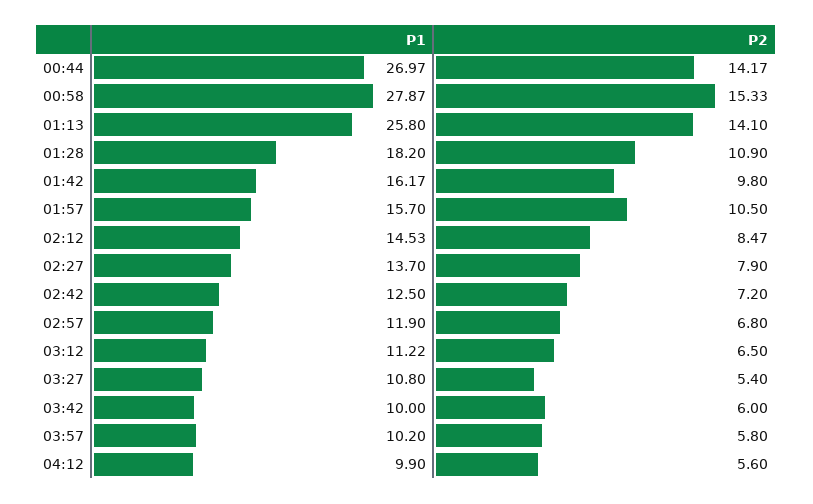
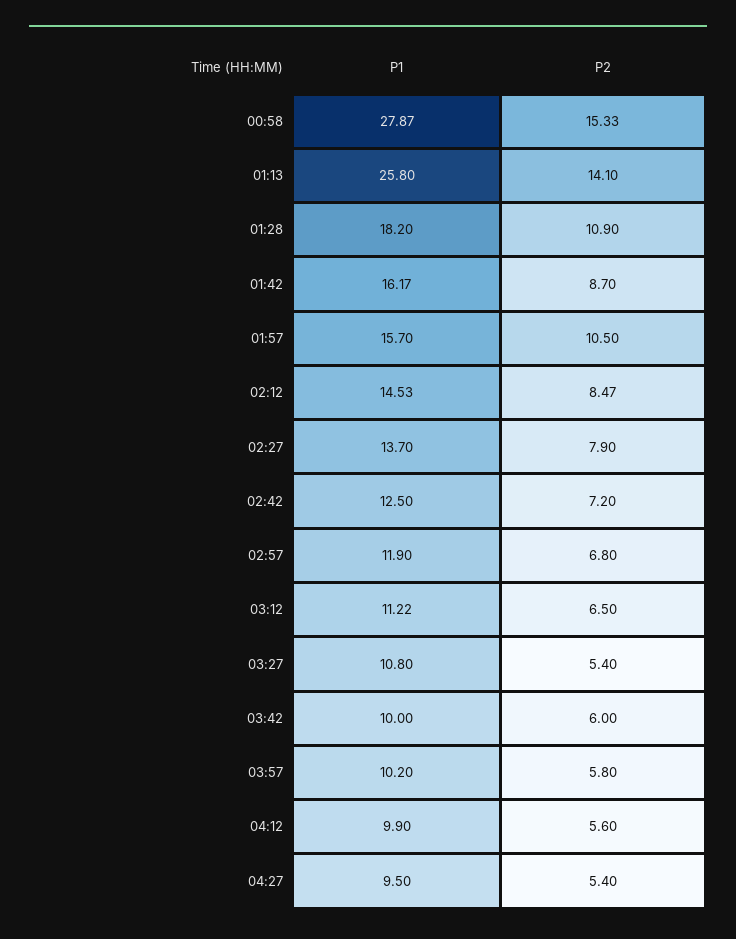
P1, 00:44: 26.97 -> none
P2, 00:44: 14.17 -> none
P2, 01:42: 9.8 -> 8.7
P1, 04:27: none -> 9.5
P2, 04:27: none -> 5.4

